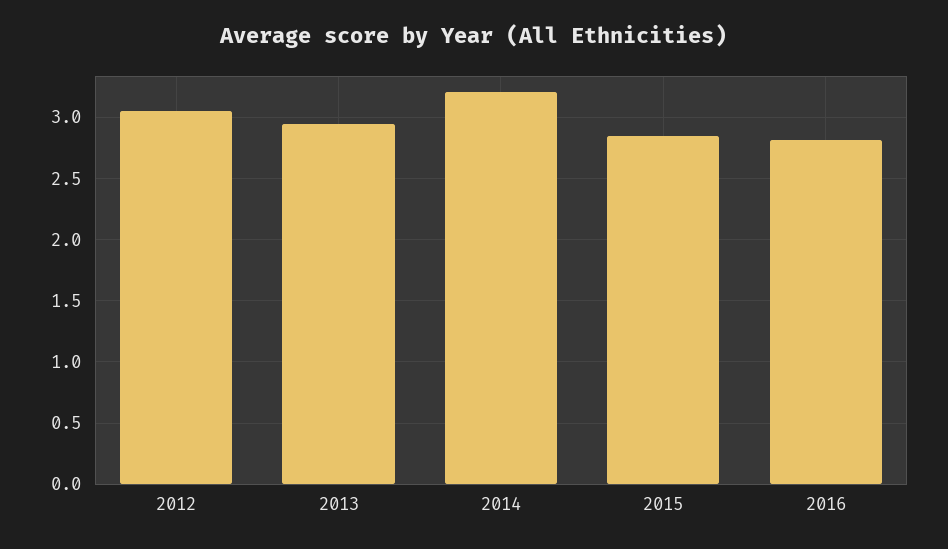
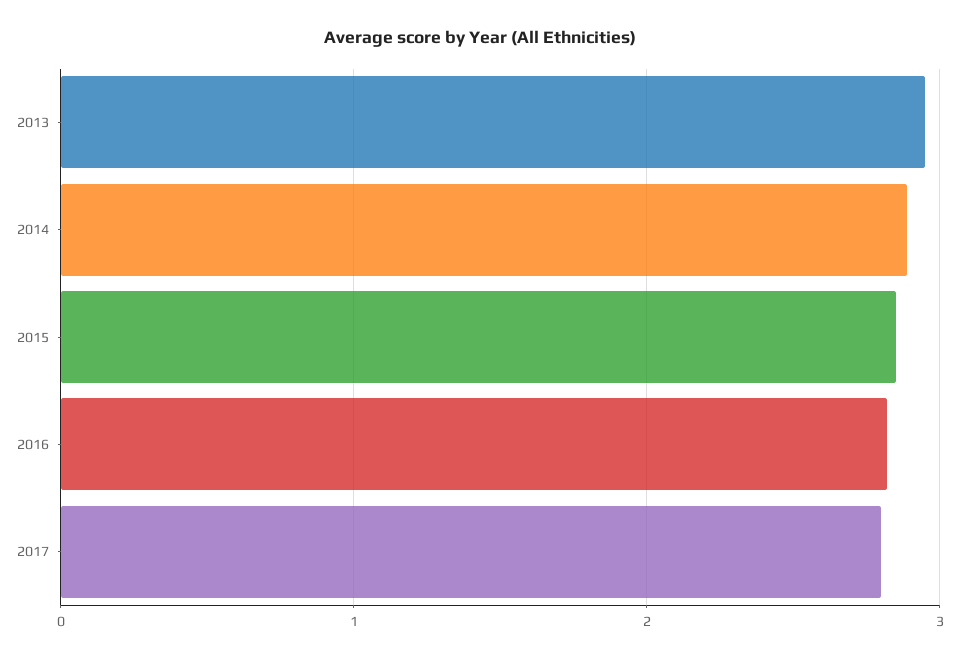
2012: 3.05 -> none
2014: 3.2 -> 2.9
2017: none -> 2.8

